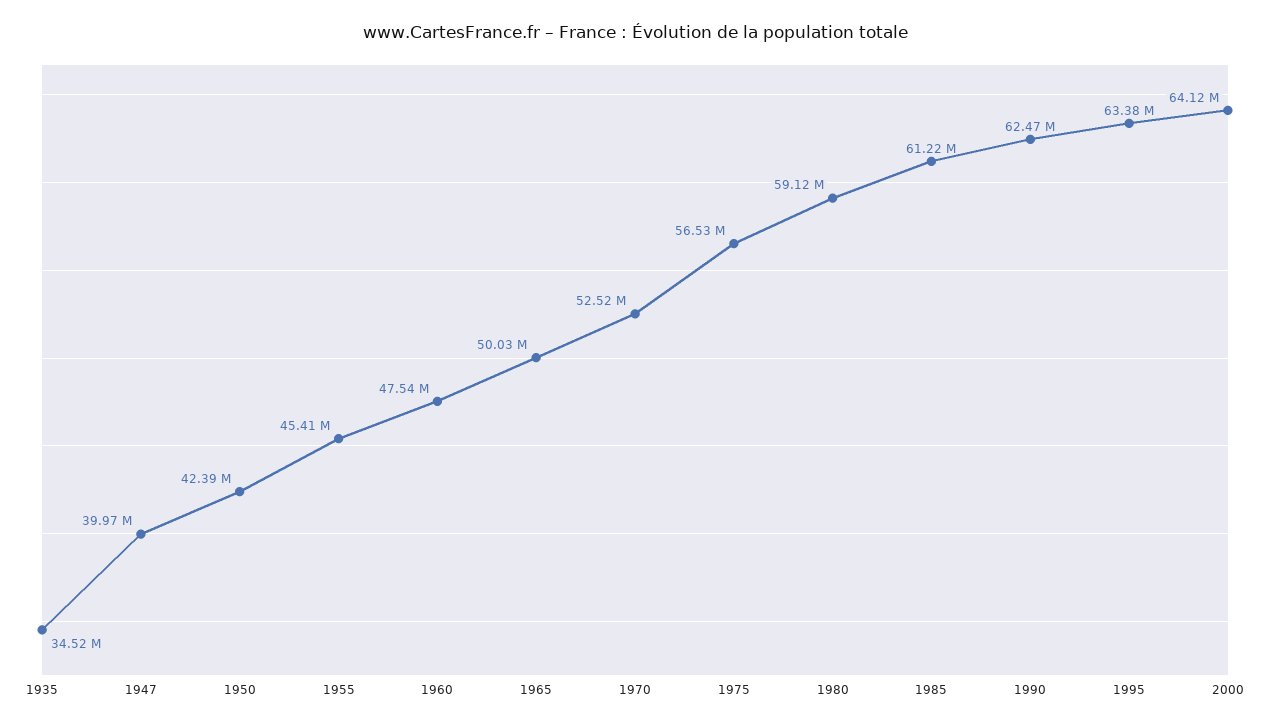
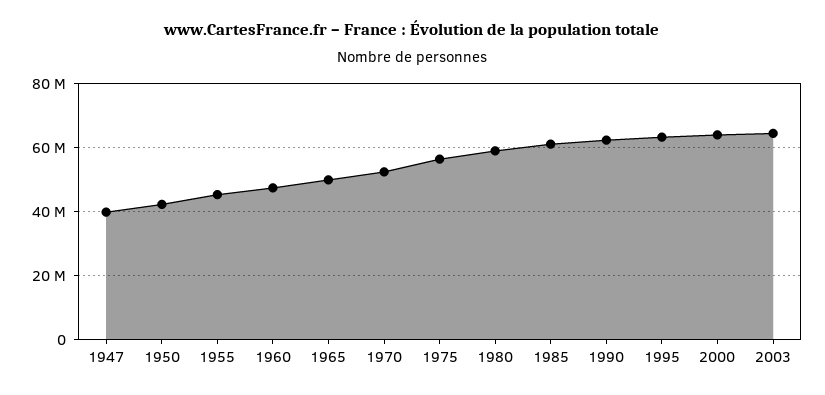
1935: 34520000 -> none
2003: none -> 64000000

